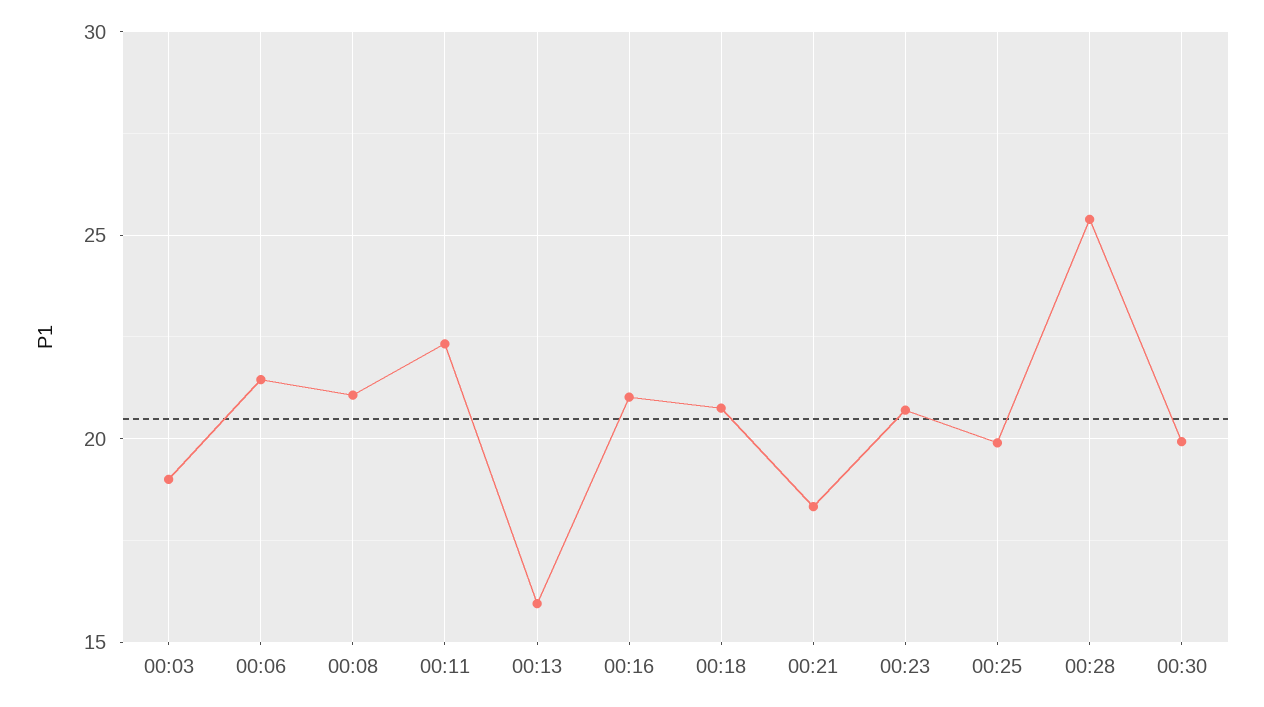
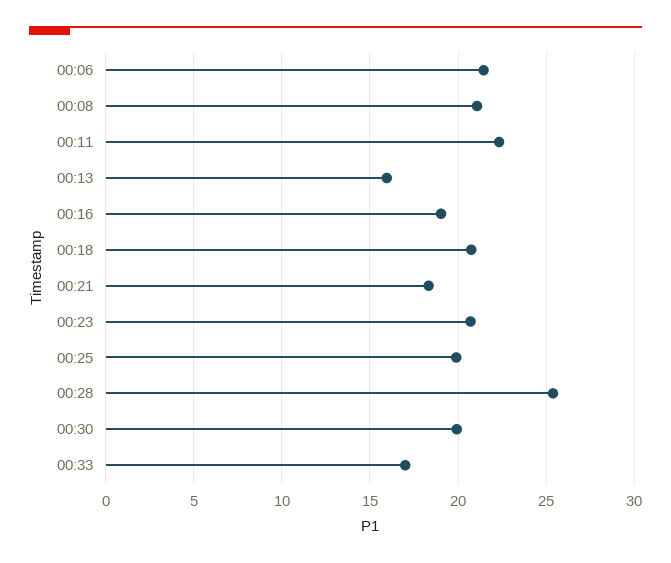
00:03: 19 -> none
00:16: 21 -> 19
00:33: none -> 17

